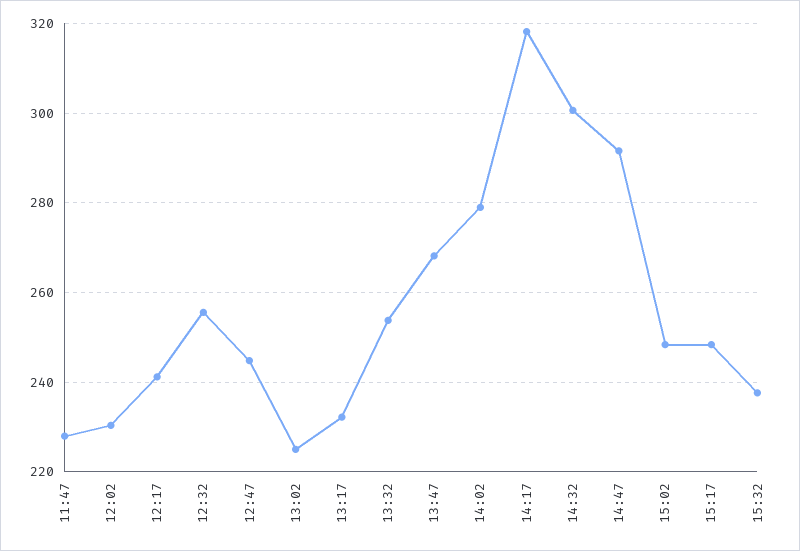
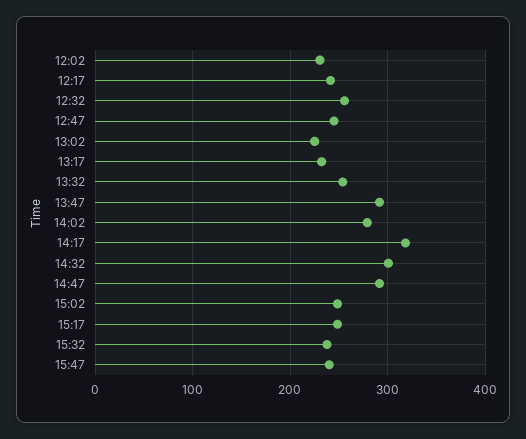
11:47: 228 -> none
13:47: 268 -> 290
15:47: none -> 240

